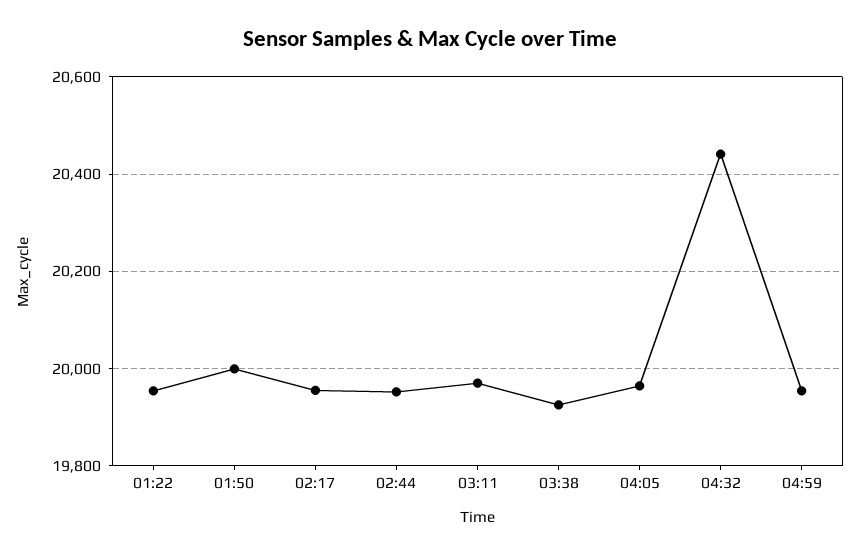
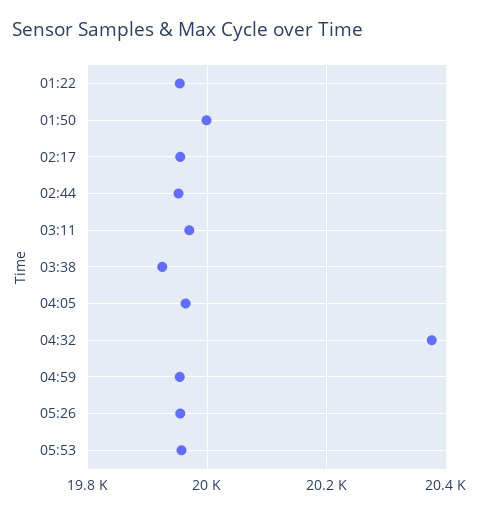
04:32: 20440 -> 20380
05:26: none -> 19960
05:53: none -> 19960

